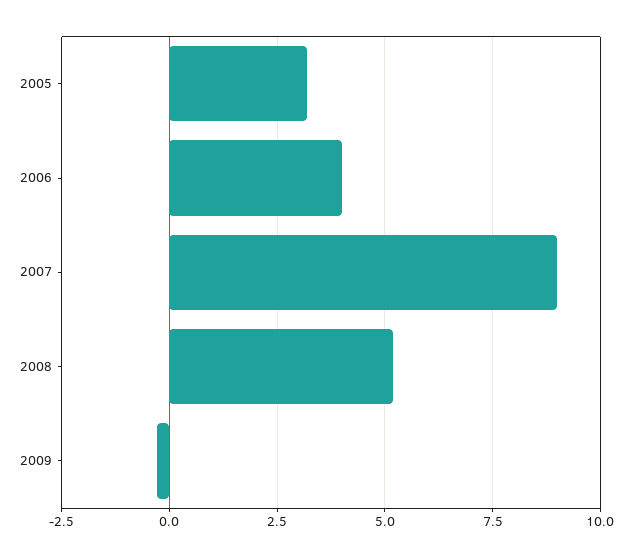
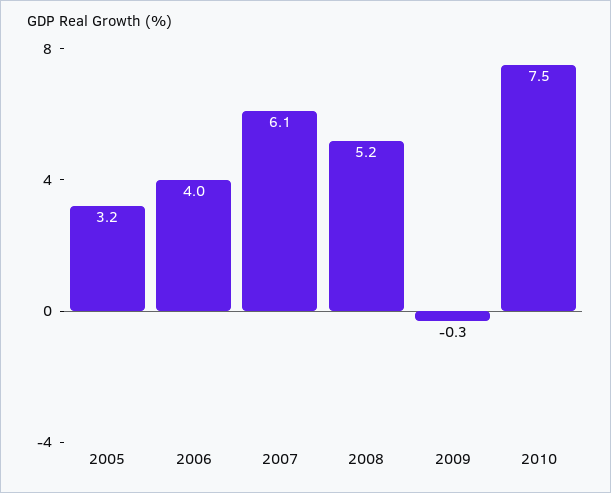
2007: 9 -> 6.1
2010: none -> 7.5

